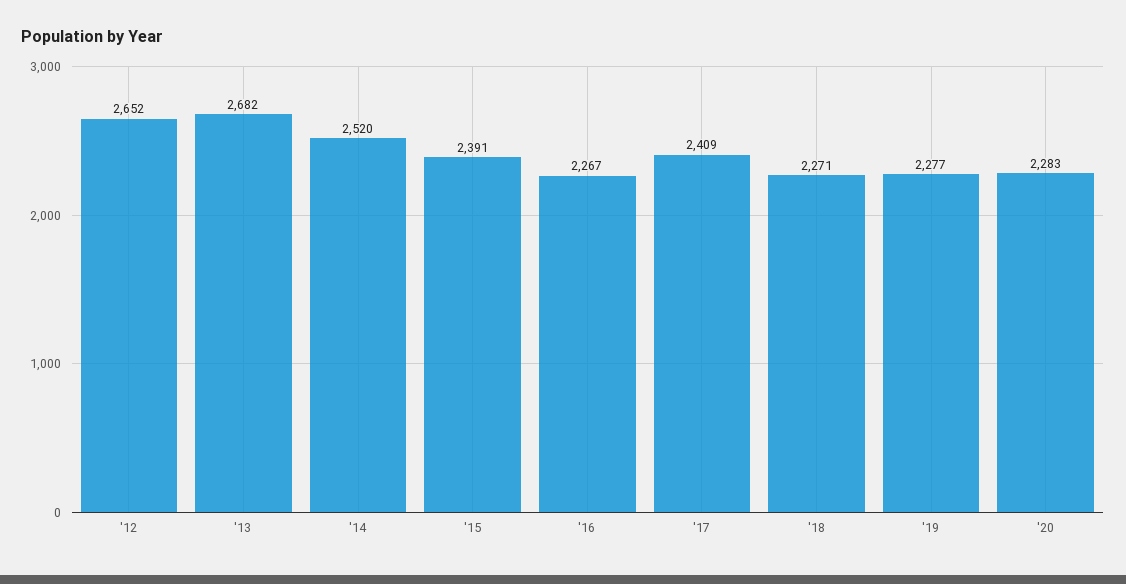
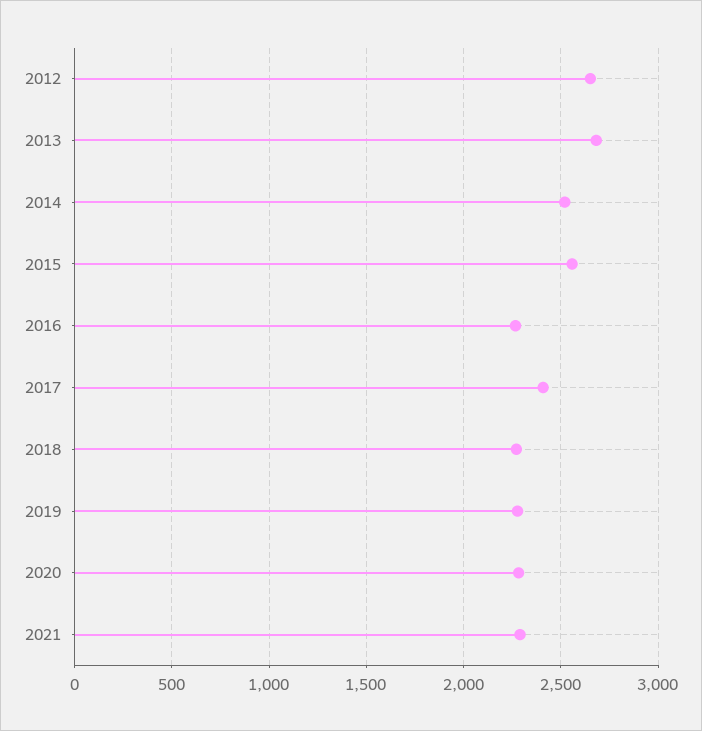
'15: 2391 -> 2550
2021: none -> 2300

